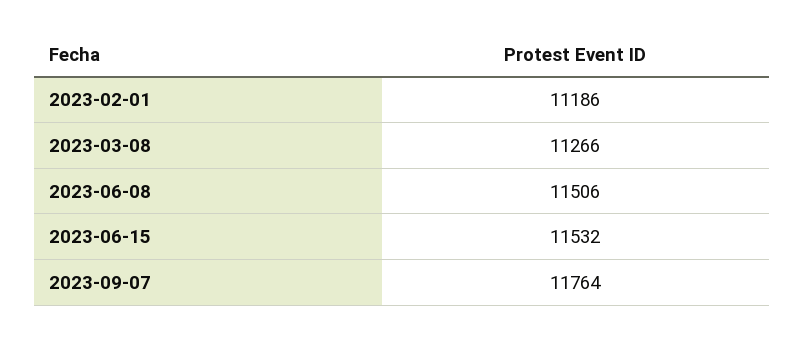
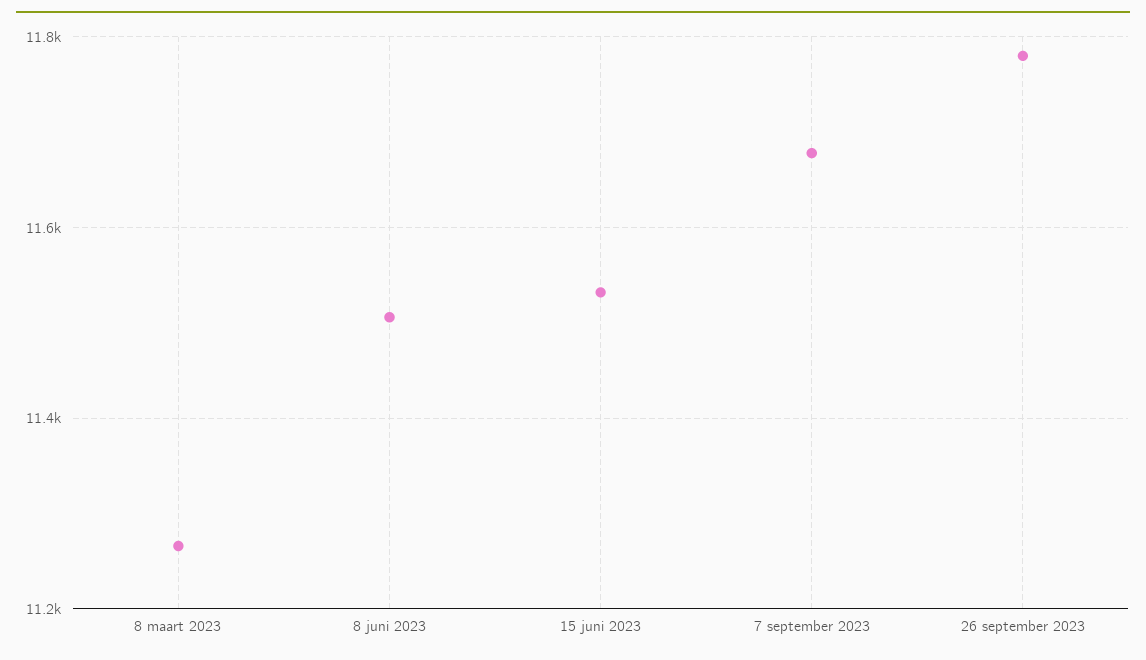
2023-02-01: 11186 -> none
2023-09-07: 11764 -> 11680
26 september 2023: none -> 11780

